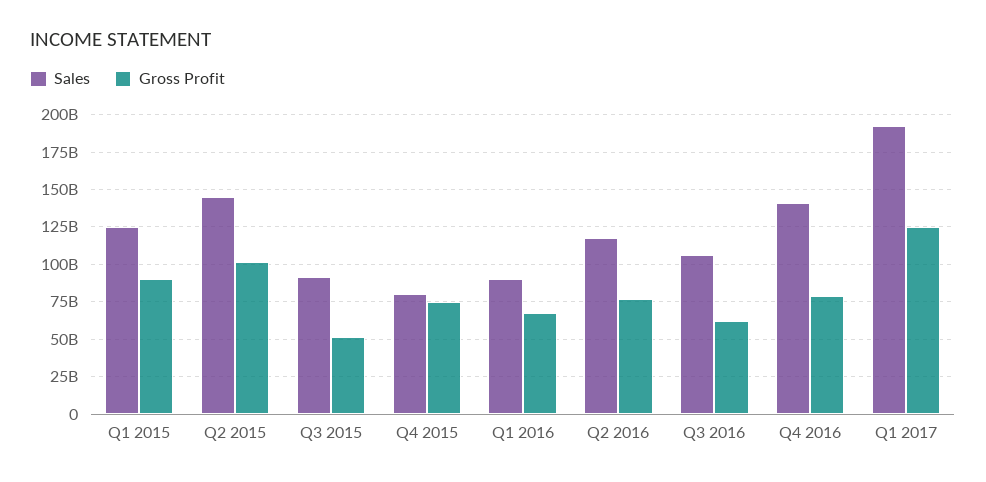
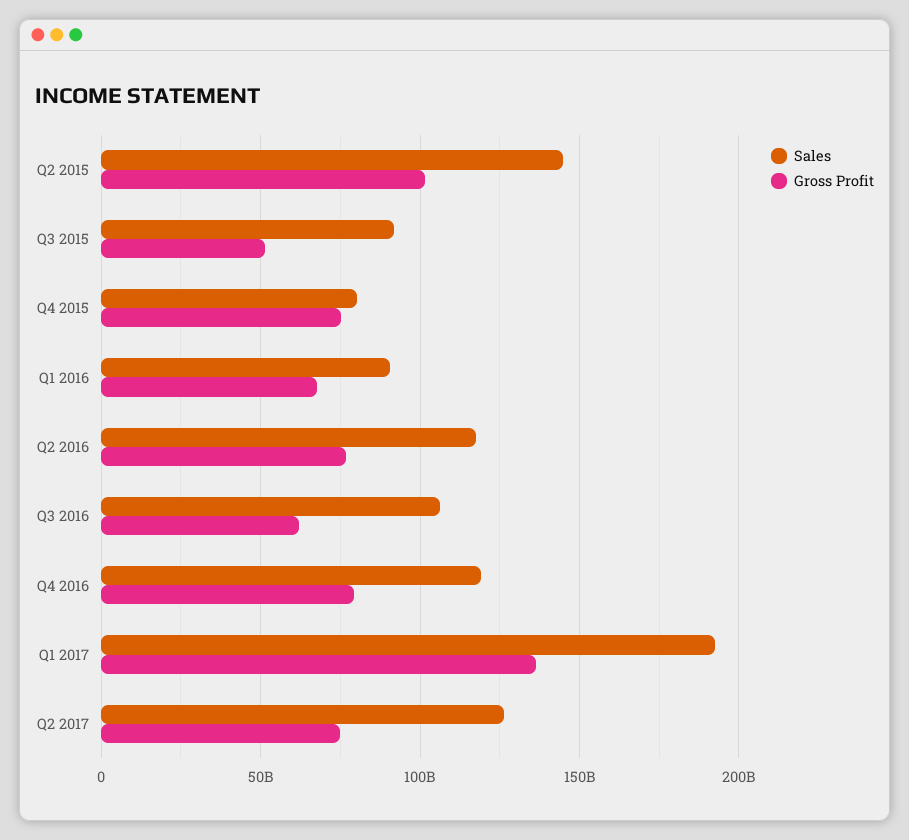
Sales, Q1 2015: 125000000000 -> none
Gross Profit, Q1 2015: 90000000000 -> none
Sales, Q4 2016: 140000000000 -> 120000000000
Gross Profit, Q1 2017: 125000000000 -> 135000000000
Sales, Q2 2017: none -> 125000000000
Gross Profit, Q2 2017: none -> 75000000000

